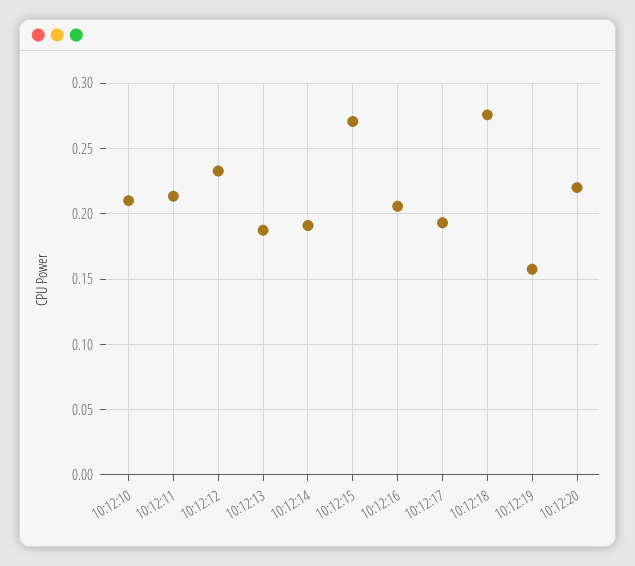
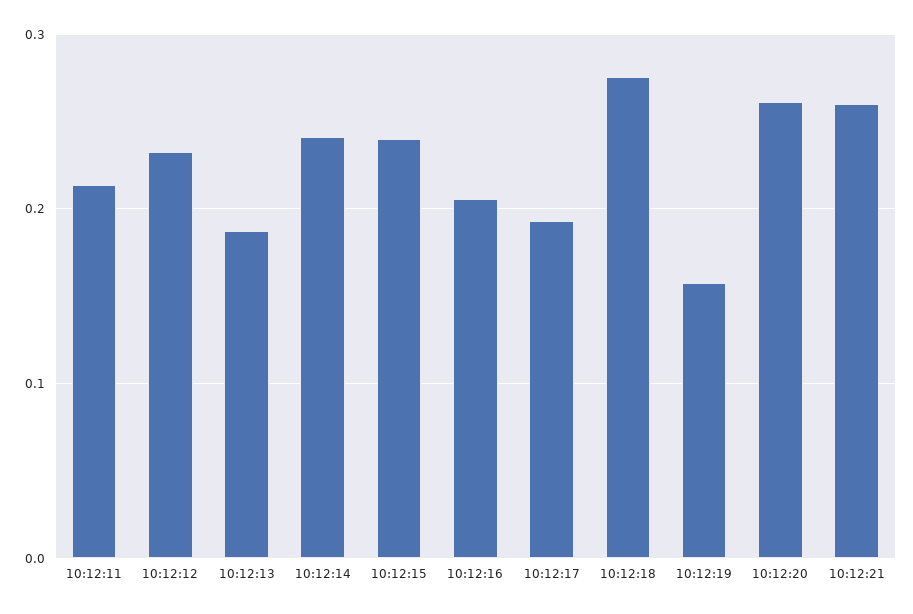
10:12:10: 0.21 -> none
10:12:14: 0.19 -> 0.24
10:12:15: 0.27 -> 0.24
10:12:20: 0.22 -> 0.26
10:12:21: none -> 0.26

